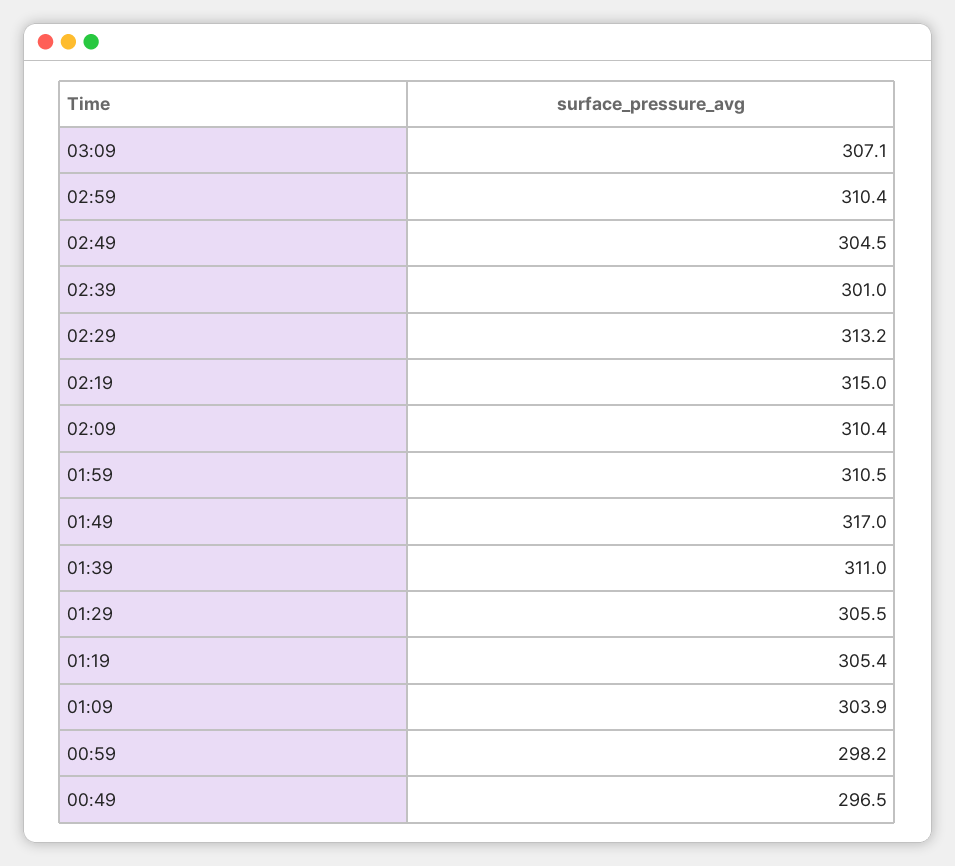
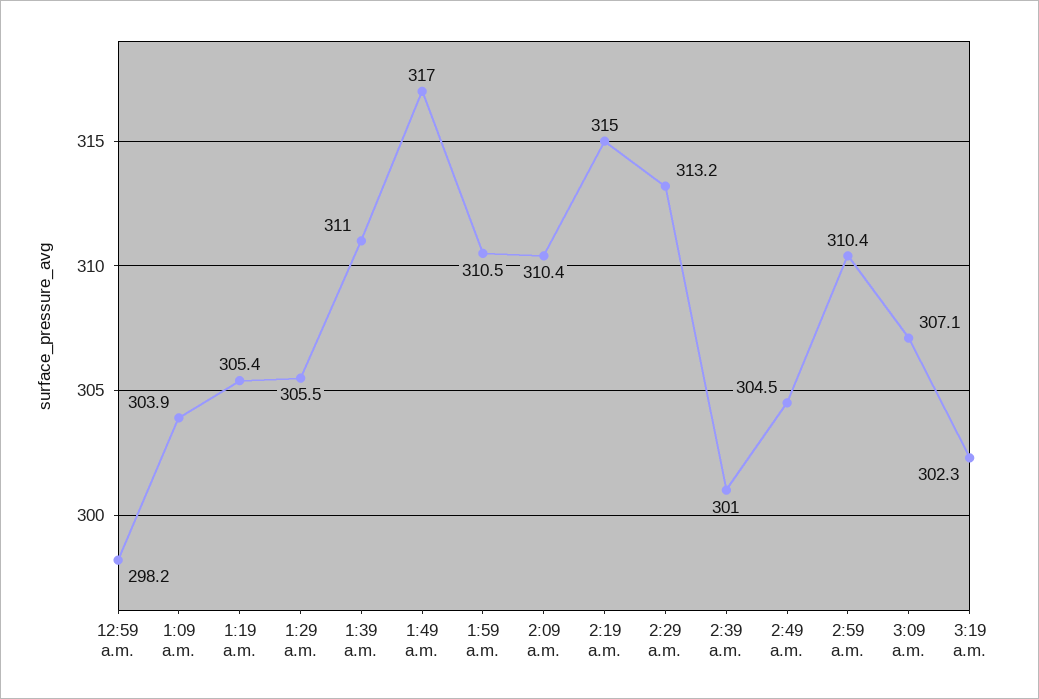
00:49: 296.5 -> none
3:19 a.m.: none -> 302.3

